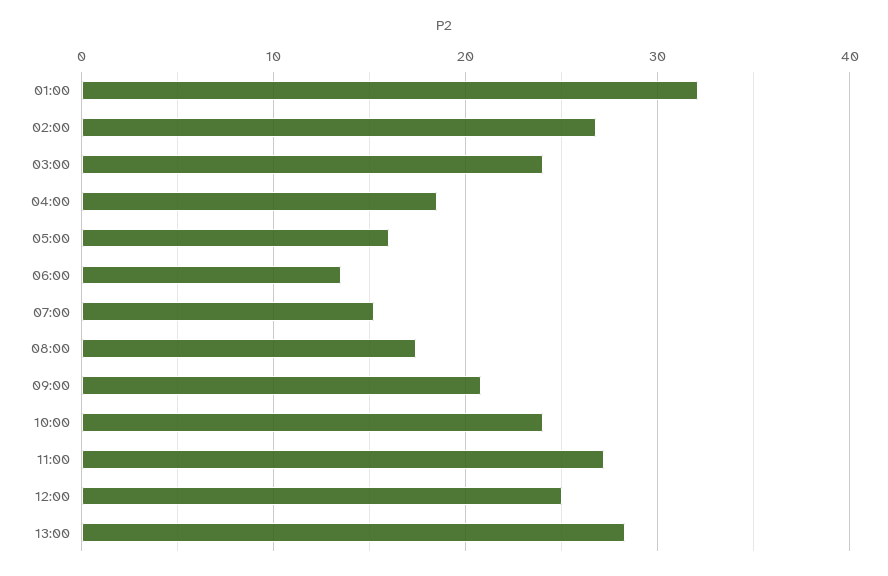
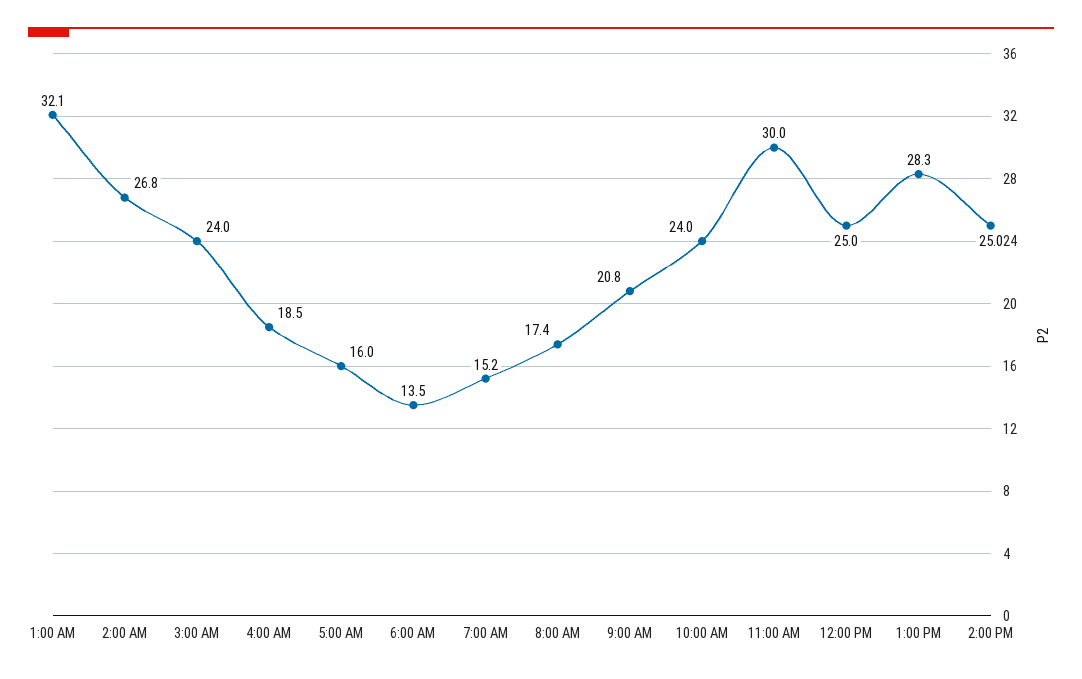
11:00: 27 -> 30
2:00 PM: none -> 25

